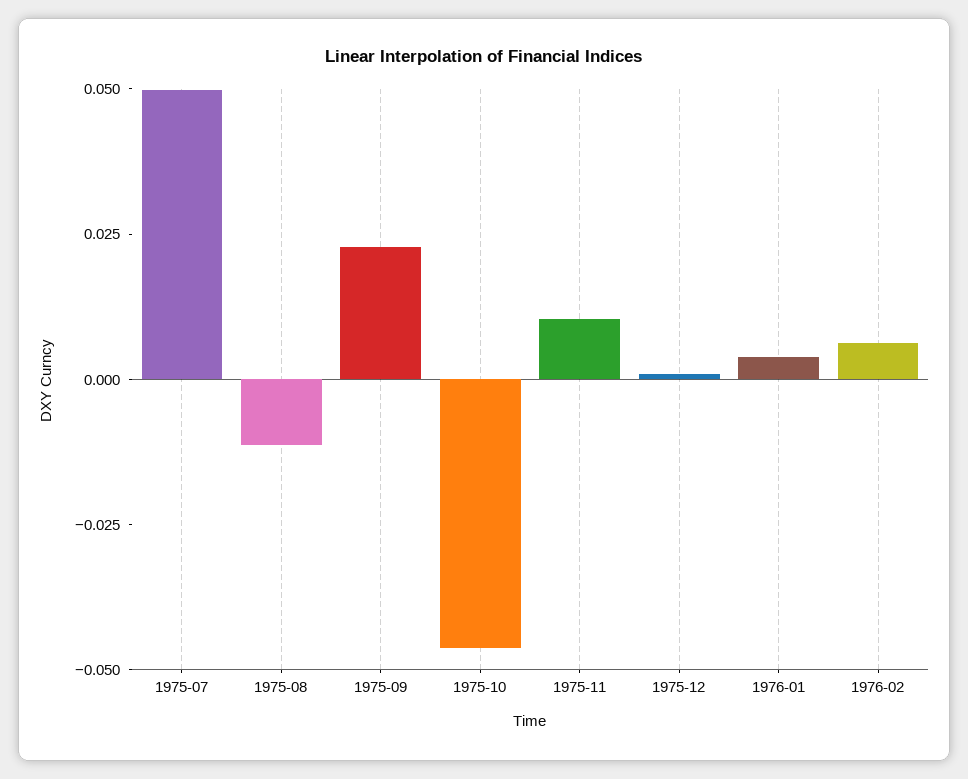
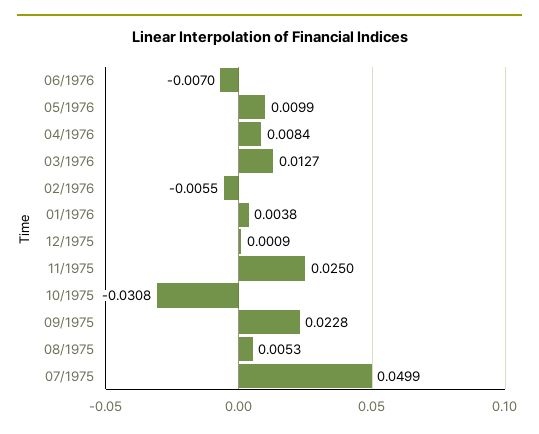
1975-08: -0.01 -> 0.0053
1975-10: -0.045 -> -0.0308
1975-11: 0.01 -> 0.025
1976-02: 0.005 -> -0.0055
06/1976: none -> -0.007
05/1976: none -> 0.0099
04/1976: none -> 0.0084
03/1976: none -> 0.0127

